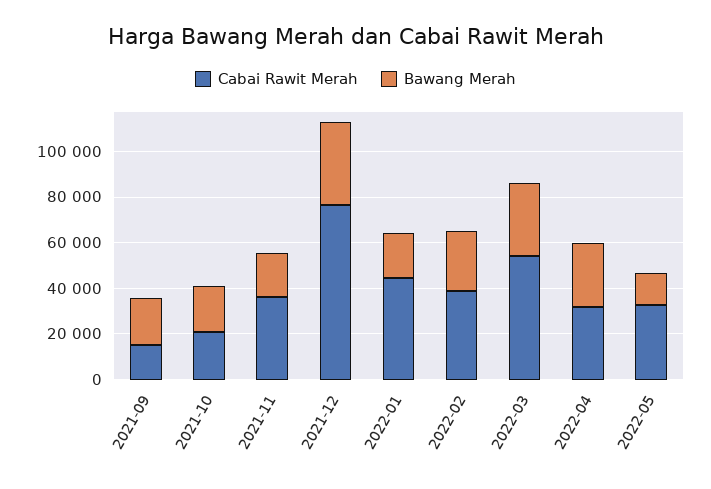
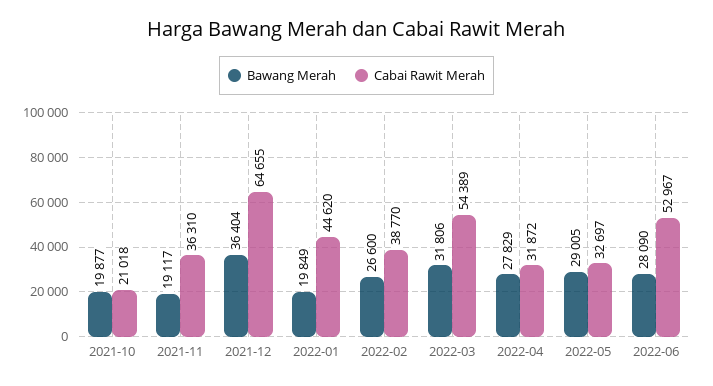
Cabai Rawit Merah, 2021-09: 15000 -> none
Bawang Merah, 2021-09: 20000 -> none
Cabai Rawit Merah, 2021-12: 75000 -> 64655
Bawang Merah, 2022-05: 15000 -> 29005
Bawang Merah, 2022-06: none -> 28090
Cabai Rawit Merah, 2022-06: none -> 52967

